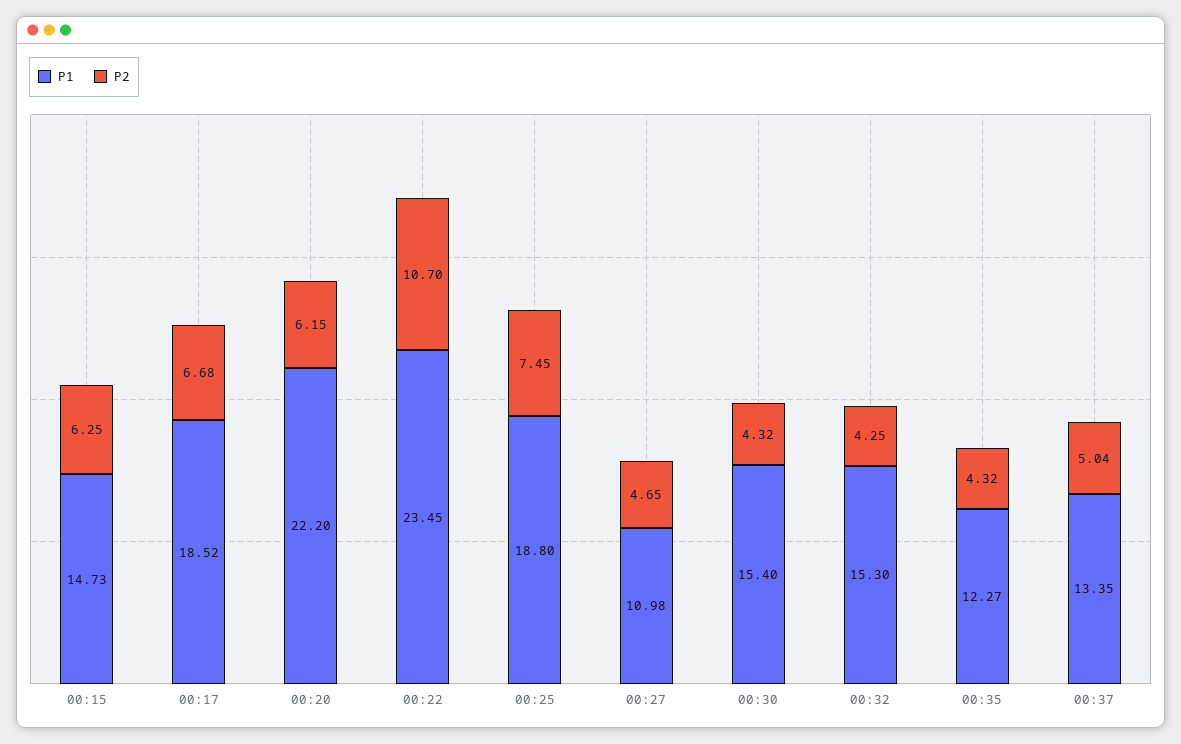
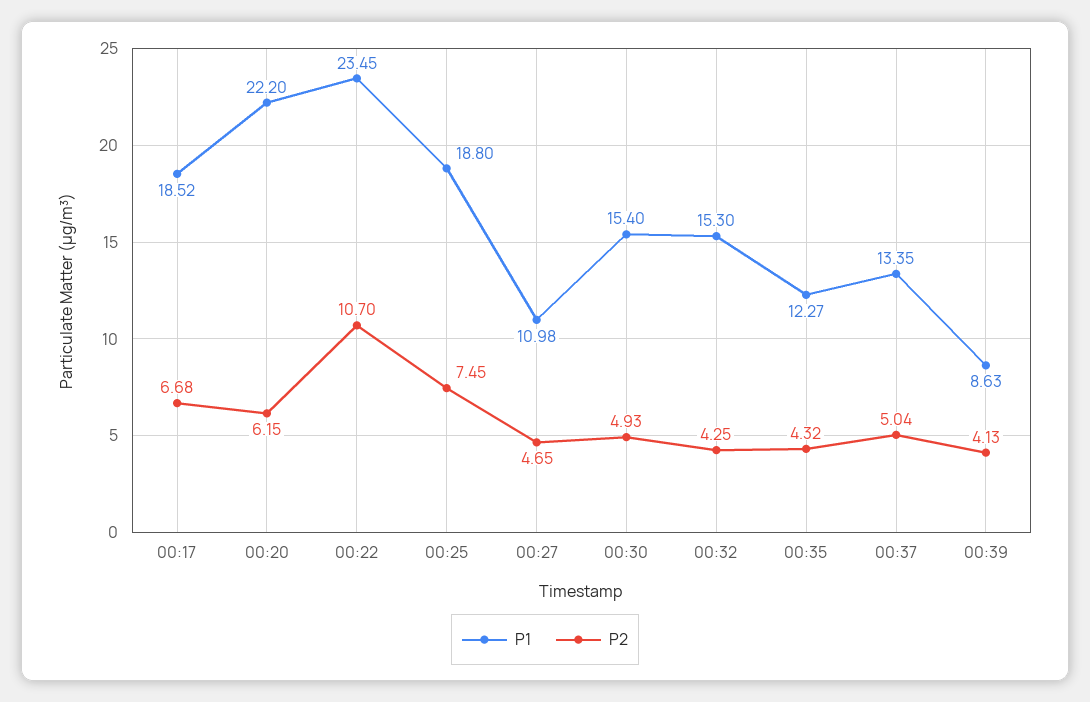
P1, 00:15: 14.73 -> none
P2, 00:15: 6.25 -> none
P2, 00:30: 4.32 -> 4.93
P1, 00:39: none -> 8.63
P2, 00:39: none -> 4.13

